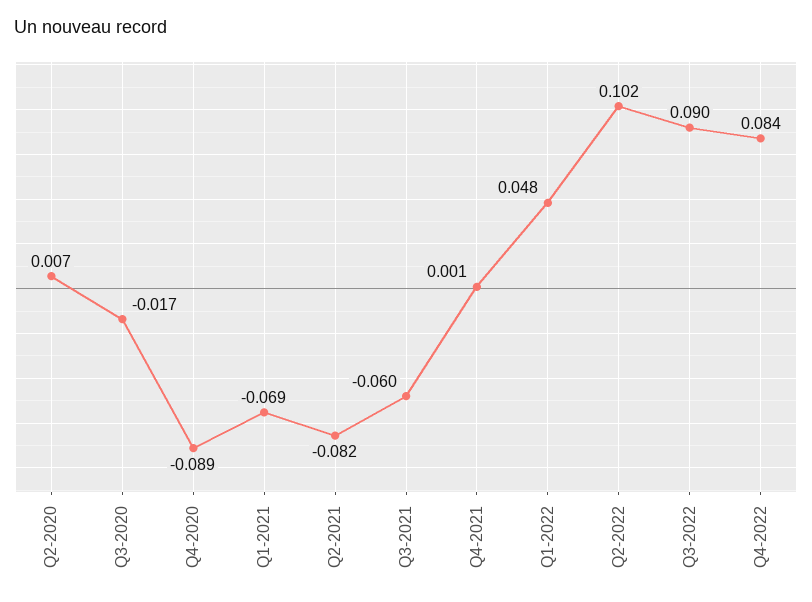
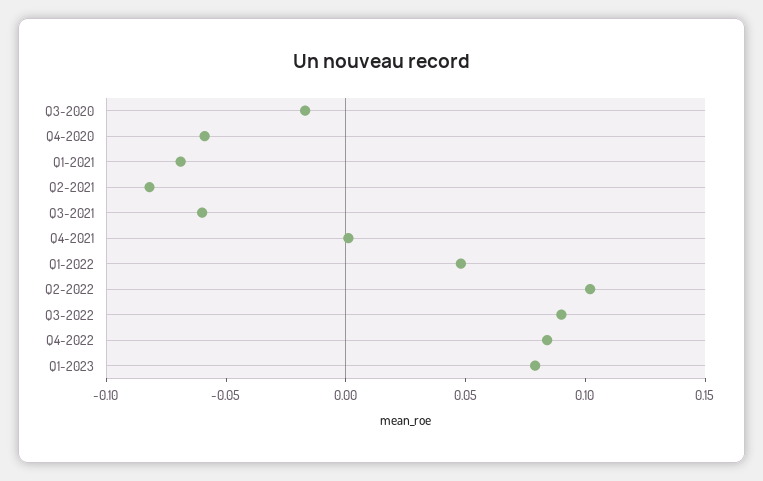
Q2-2020: 0.007 -> none
Q4-2020: -0.089 -> -0.06
Q1-2023: none -> 0.08

